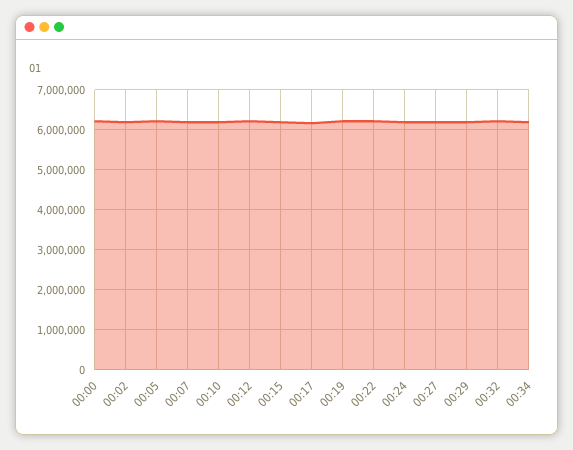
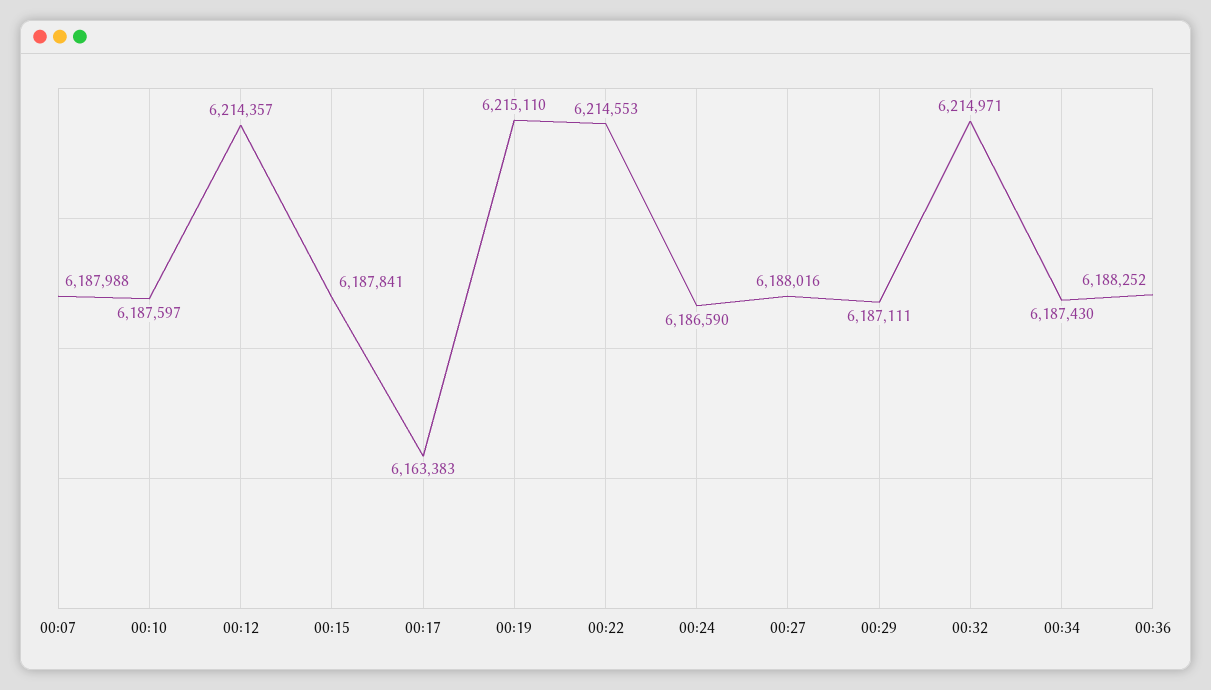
00:00: 6200000 -> none
00:02: 6200000 -> none
00:05: 6200000 -> none
00:36: none -> 6188252

